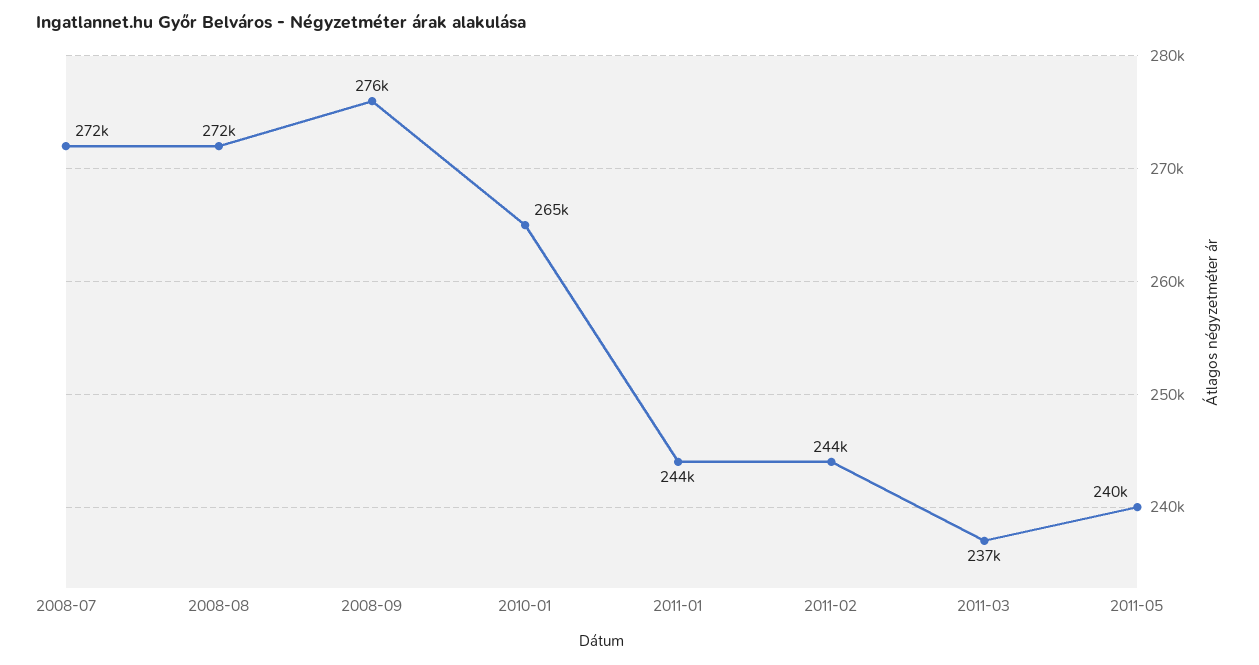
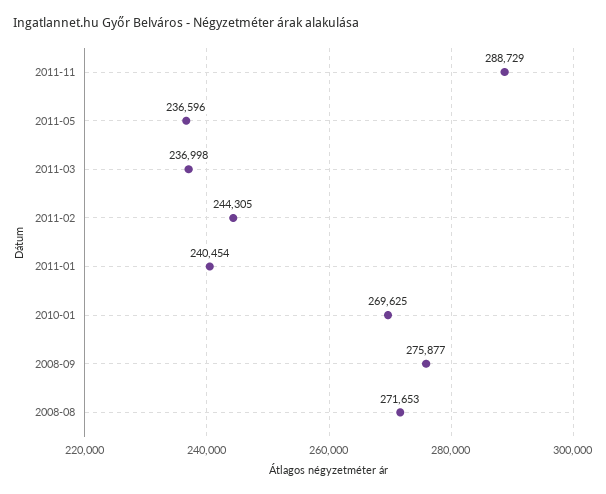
2008-07: 272000 -> none
2010-01: 265000 -> 269625
2011-01: 244000 -> 240454
2011-05: 240000 -> 236596
2011-11: none -> 288729

